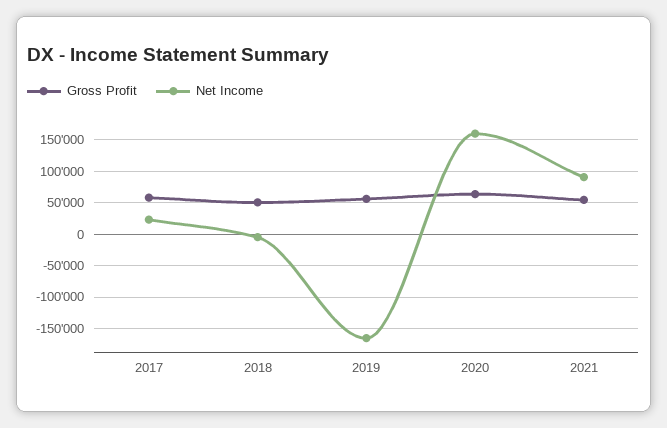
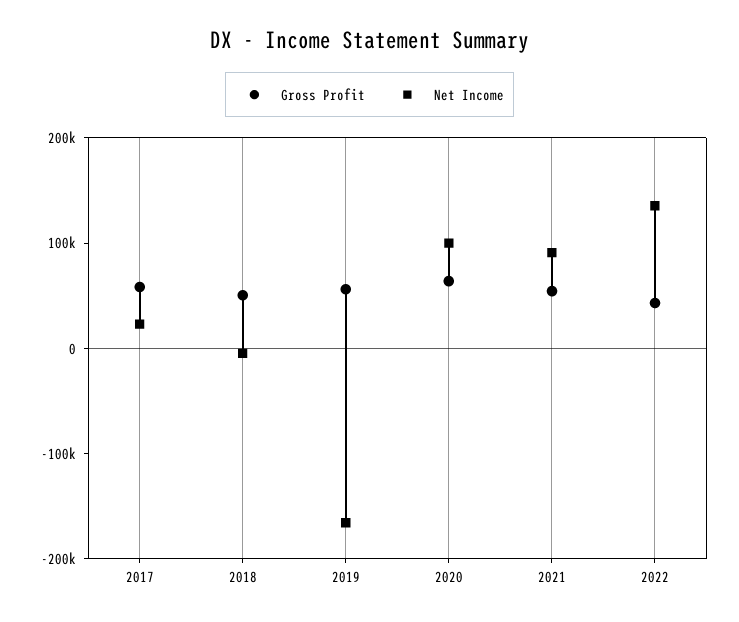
Net Income, 2020: 160000 -> 100000
Gross Profit, 2022: none -> 40000
Net Income, 2022: none -> 140000

